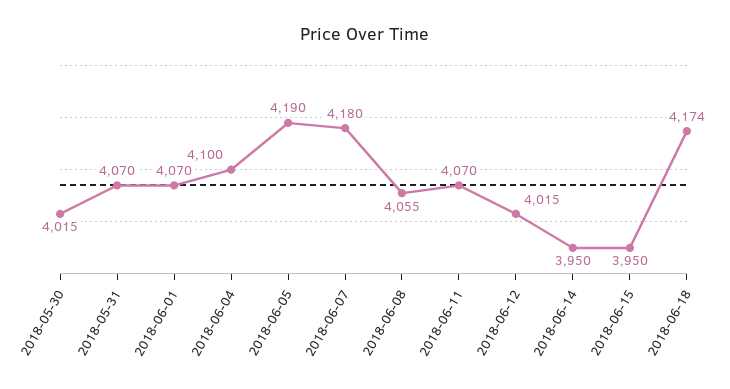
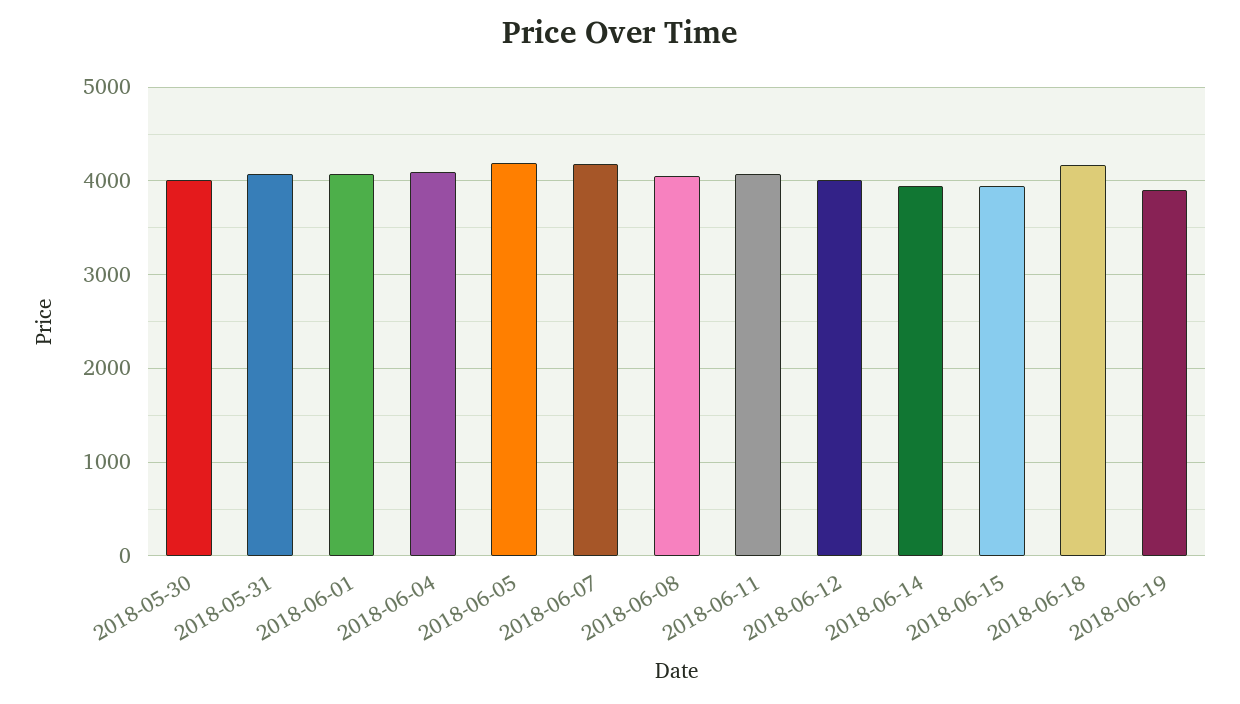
2018-06-19: none -> 3900

